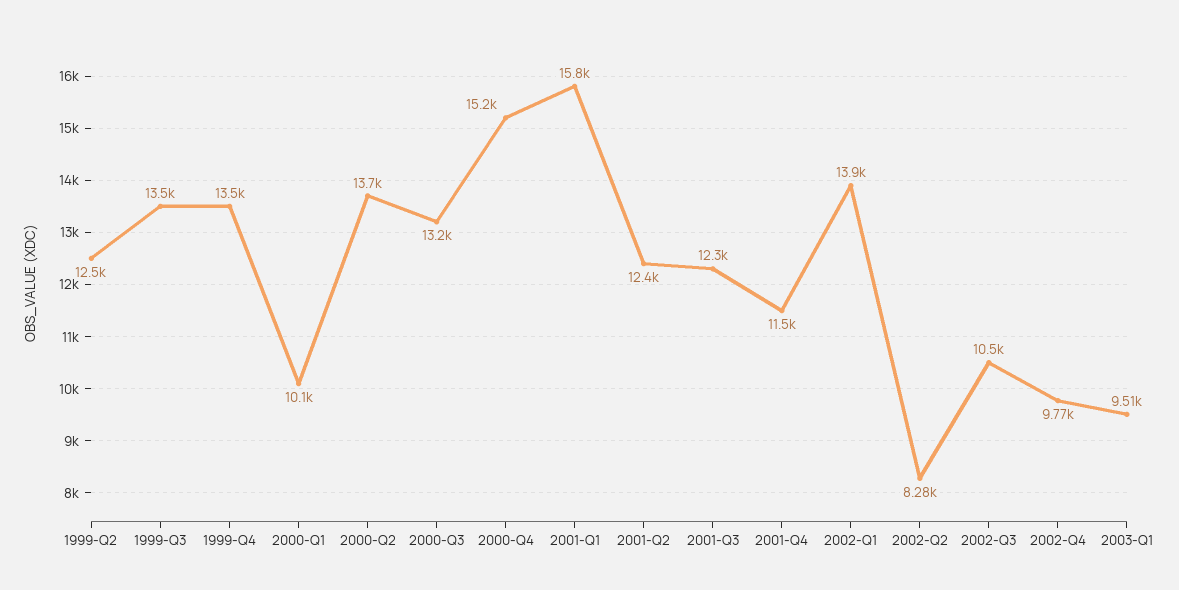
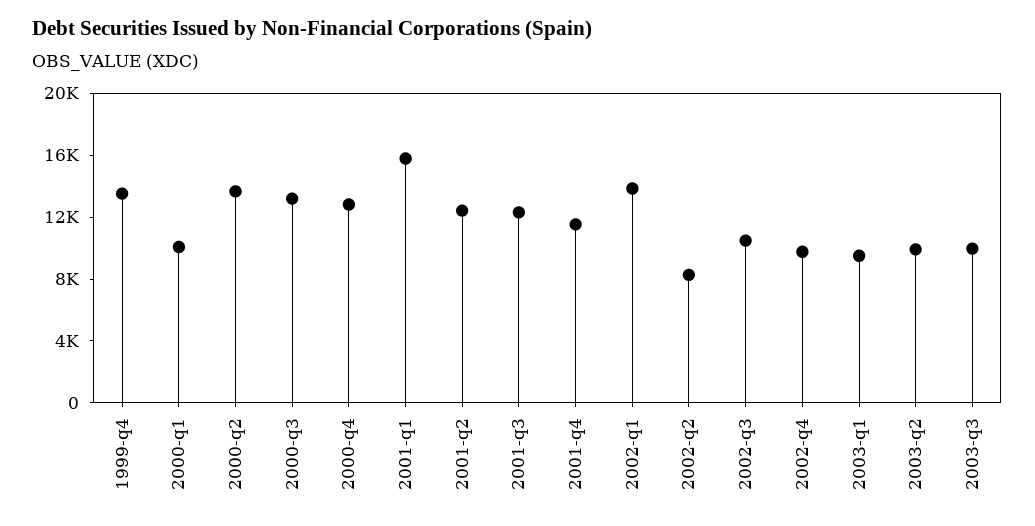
1999-Q2: 12500 -> none
1999-Q3: 13500 -> none
2000-Q4: 15200 -> 13000
2003-q2: none -> 10000
2003-q3: none -> 10000

